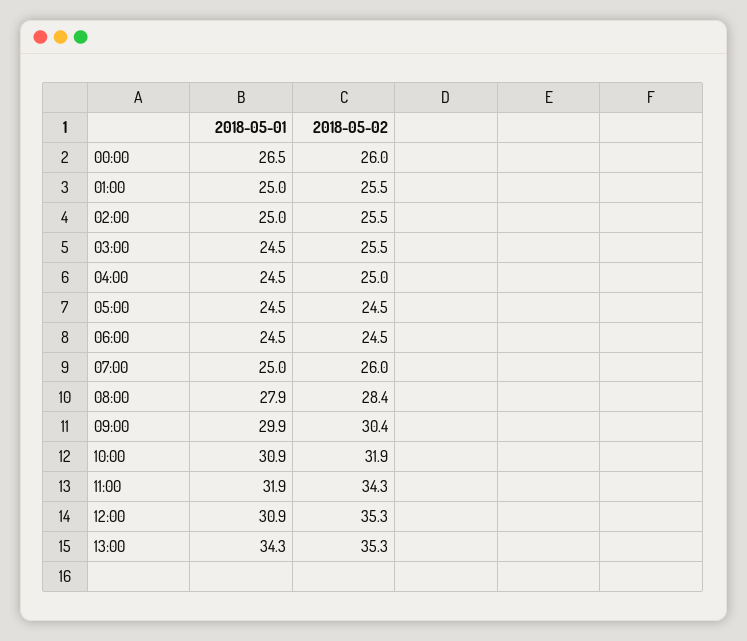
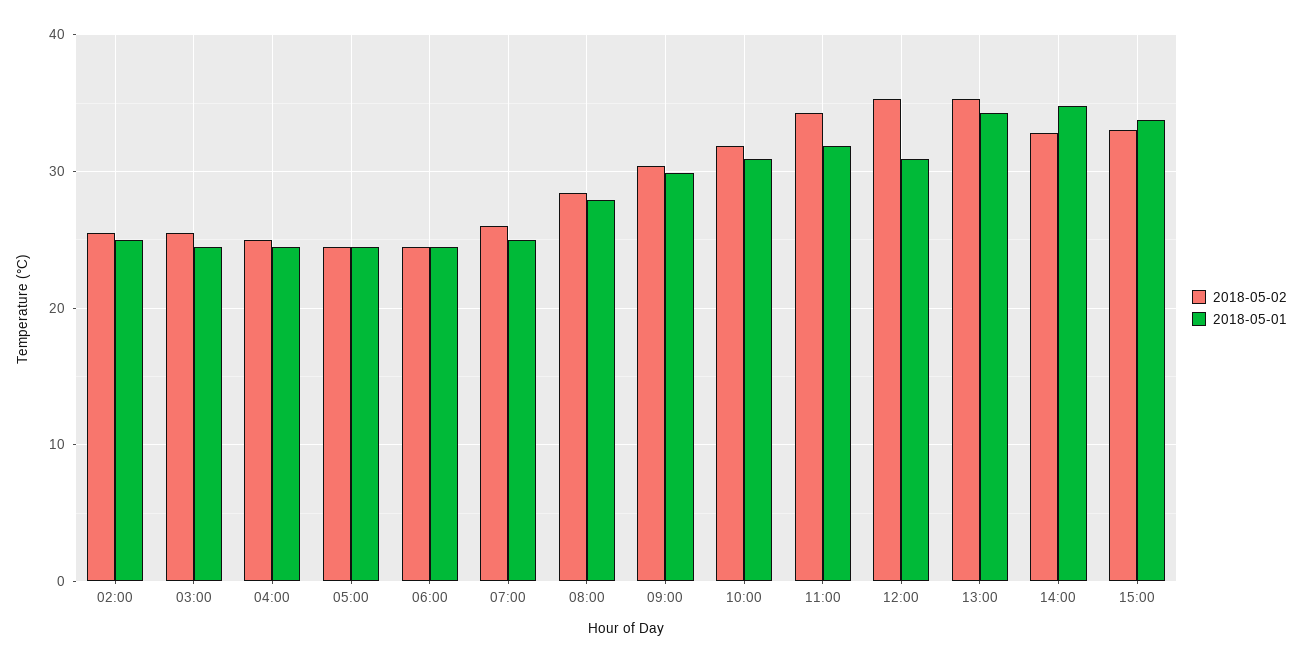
2018-05-01, 00:00: 26.5 -> none
2018-05-02, 00:00: 26 -> none
2018-05-01, 01:00: 25 -> none
2018-05-02, 01:00: 25.5 -> none
2018-05-02, 14:00: none -> 33
2018-05-01, 14:00: none -> 35
2018-05-02, 15:00: none -> 33
2018-05-01, 15:00: none -> 34

